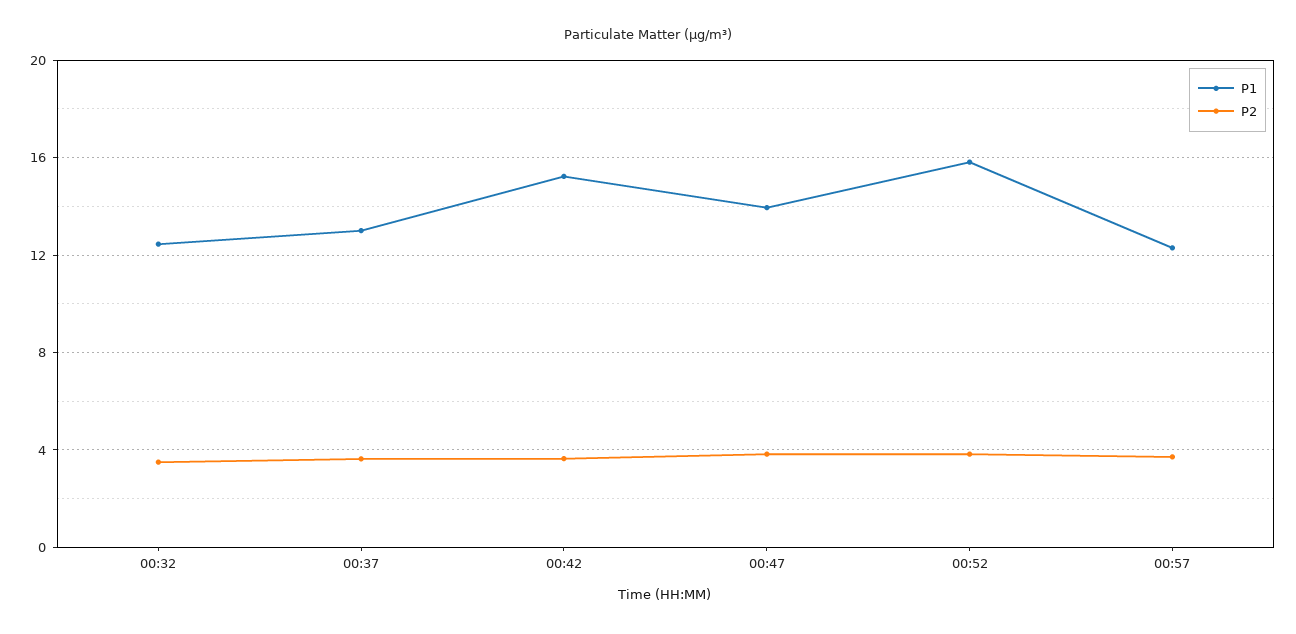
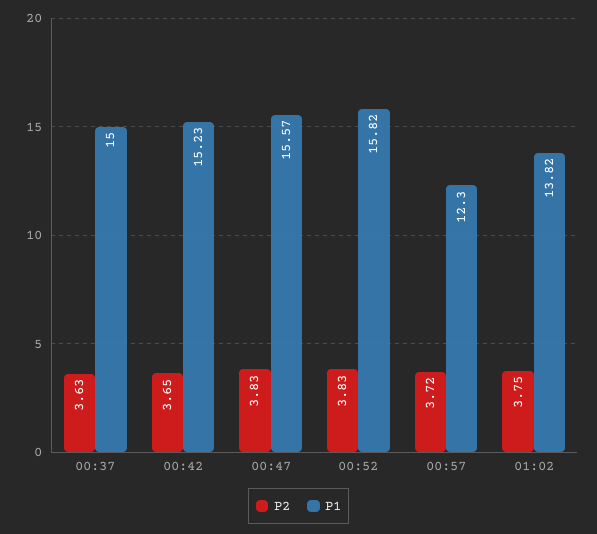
P1, 00:32: 12.5 -> none
P2, 00:32: 3.5 -> none
P1, 00:37: 13 -> 15
P1, 00:47: 14 -> 15.57
P2, 01:02: none -> 3.75
P1, 01:02: none -> 13.82

